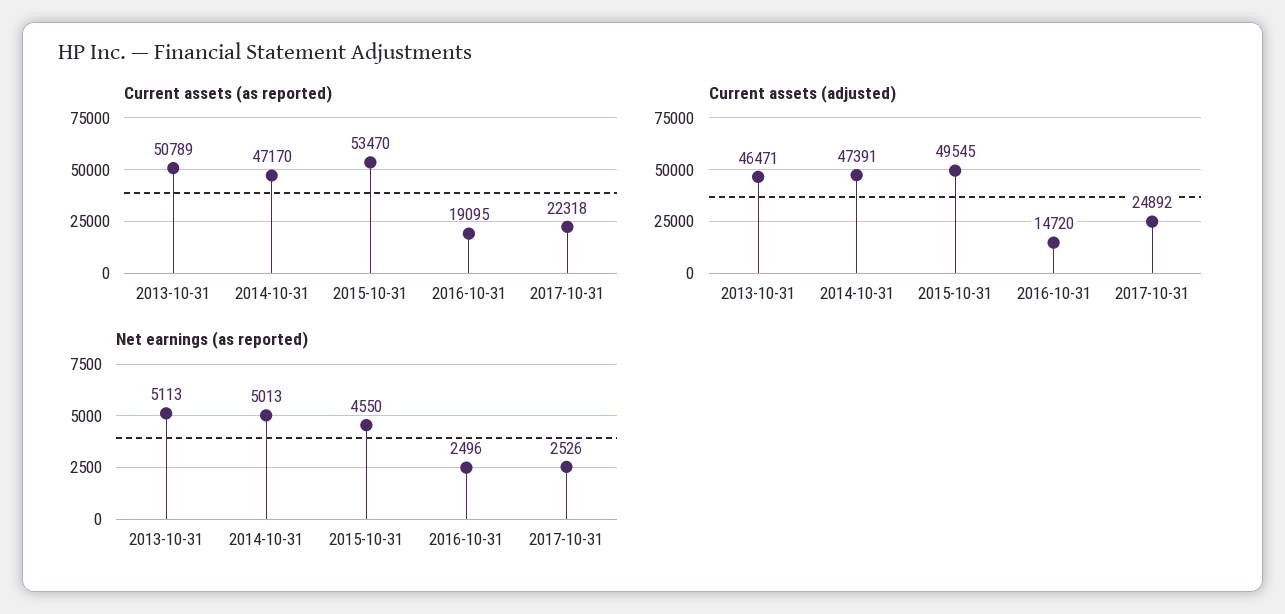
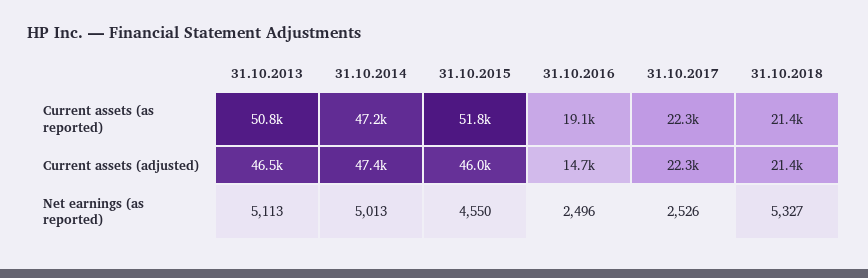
Current assets (as reported), 2015-10-31: 53470 -> 51800
Current assets (adjusted), 2015-10-31: 49545 -> 46000
Current assets (adjusted), 2017-10-31: 24892 -> 22300
Current assets (as reported), 31.10.2018: none -> 21400
Current assets (adjusted), 31.10.2018: none -> 21400
Net earnings (as reported), 31.10.2018: none -> 5327

